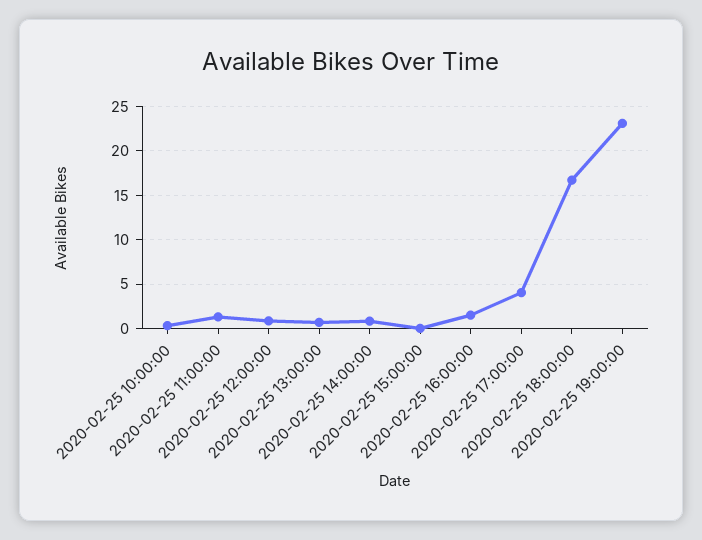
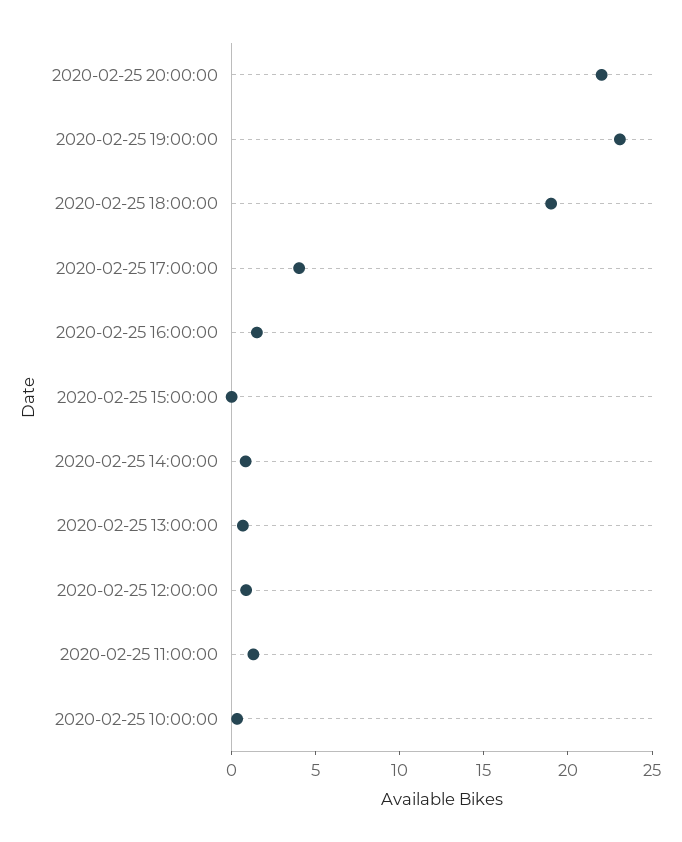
2020-02-25 18:00:00: 17 -> 19
2020-02-25 20:00:00: none -> 22

